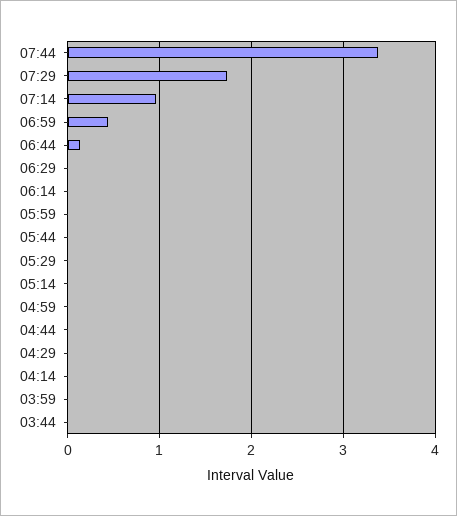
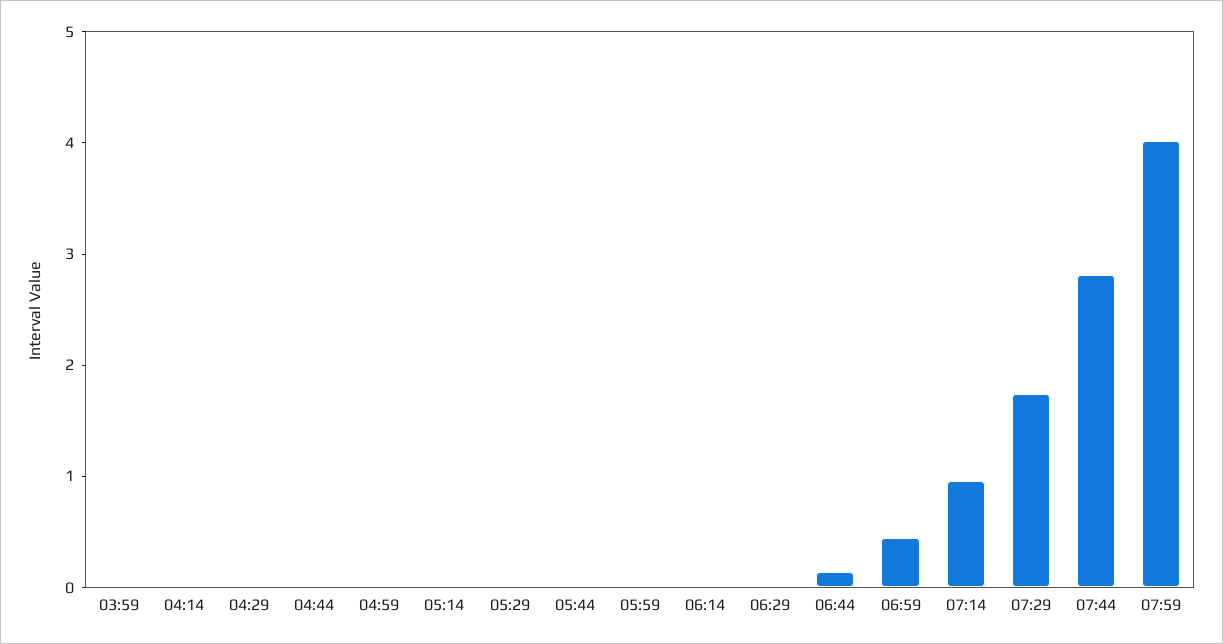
07:44: 3.4 -> 2.8
03:44: 0 -> none
07:59: none -> 4

